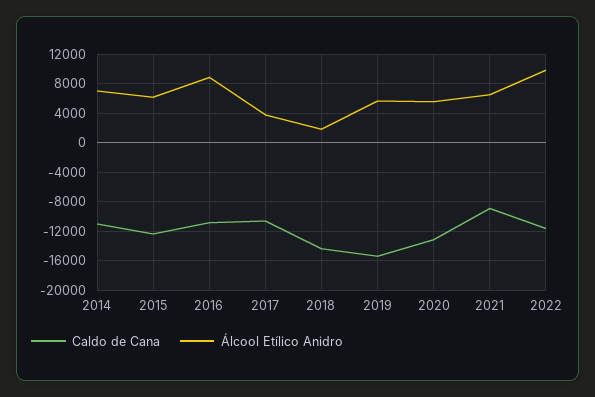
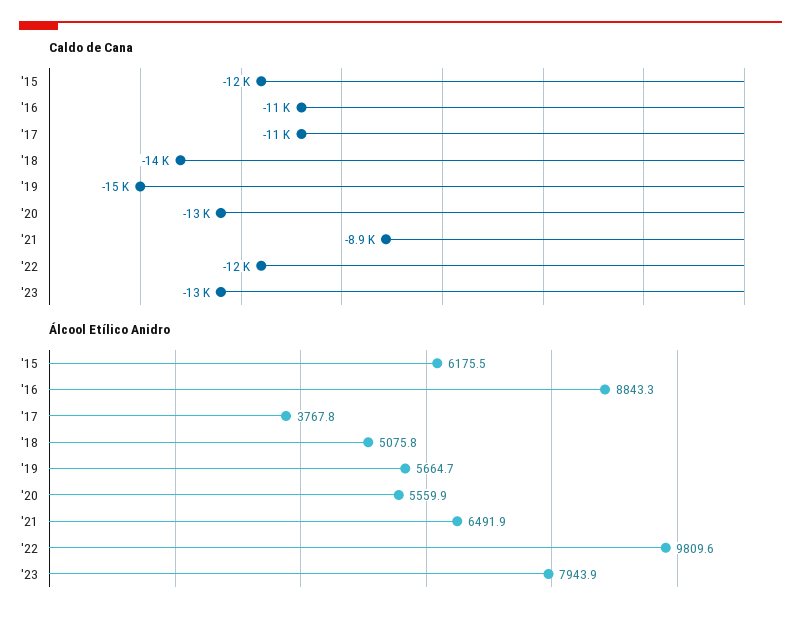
Caldo de Cana, 2014: -11000 -> none
Álcool Etílico Anidro, 2014: 7000 -> none
Álcool Etílico Anidro, 2018: 2000 -> 5075.8
Caldo de Cana, '23: none -> -13000
Álcool Etílico Anidro, '23: none -> 7943.9

